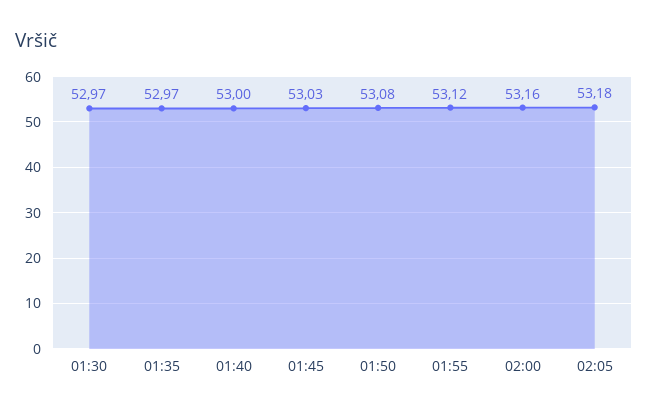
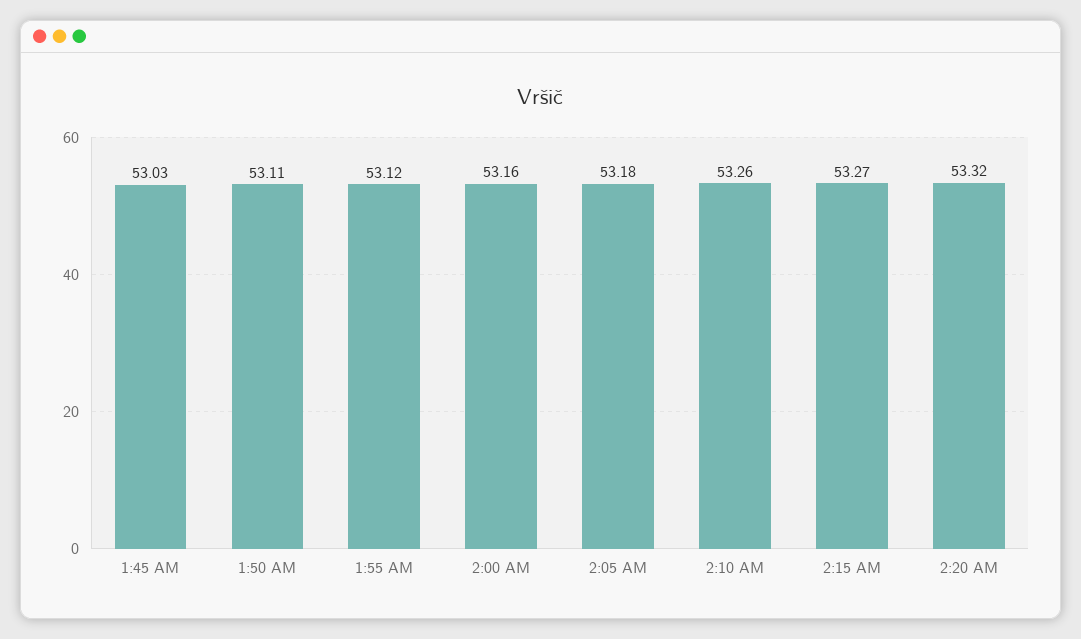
01:30: 52.97 -> none
01:35: 52.97 -> none
01:40: 53 -> none
01:50: 53.08 -> 53.11
2:10 AM: none -> 53.26
2:15 AM: none -> 53.27
2:20 AM: none -> 53.32

